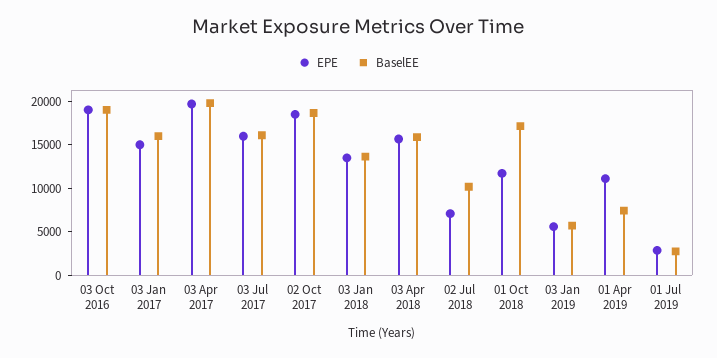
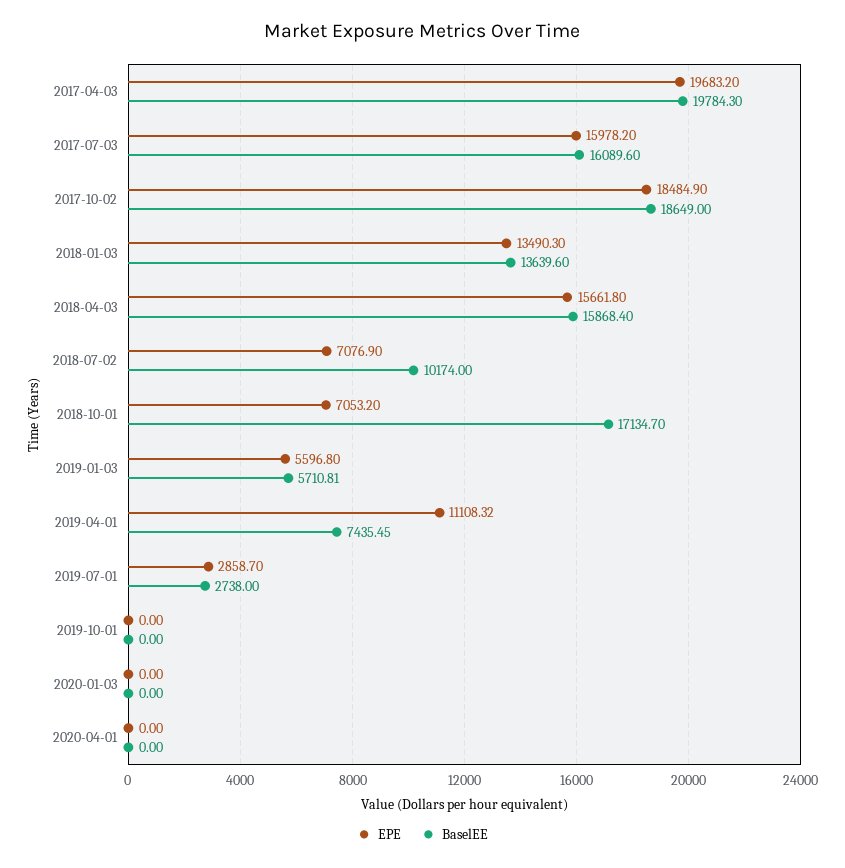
EPE, 03 Oct 2016: 19000 -> none
BaselEE, 03 Oct 2016: 19000 -> none
EPE, 03 Jan 2017: 15000 -> none
BaselEE, 03 Jan 2017: 16000 -> none
EPE, 01 Oct 2018: 12000 -> 7053.2
EPE, 2019-10-01: none -> 0
BaselEE, 2019-10-01: none -> 0
EPE, 2020-01-03: none -> 0
BaselEE, 2020-01-03: none -> 0
EPE, 2020-04-01: none -> 0
BaselEE, 2020-04-01: none -> 0

